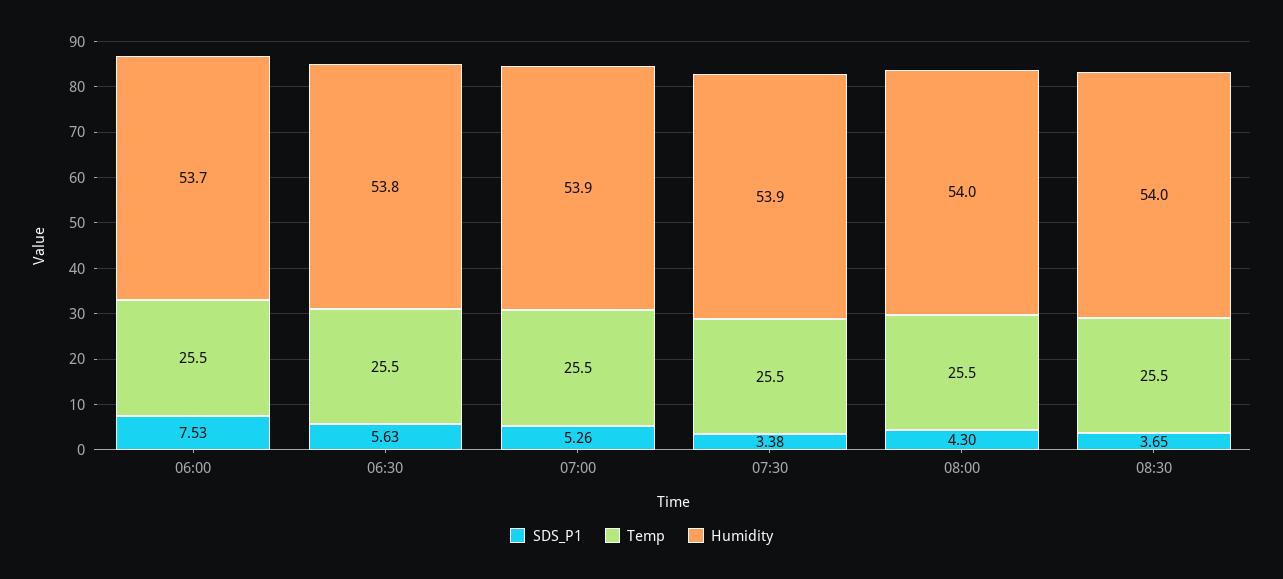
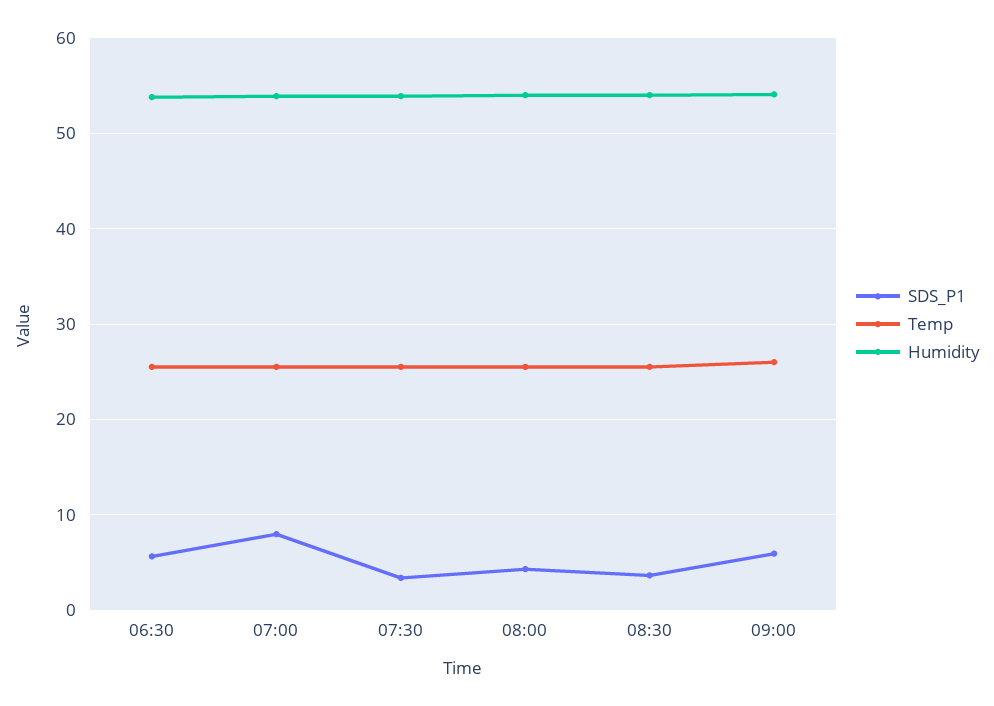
SDS_P1, 06:00: 7.53 -> none
Temp, 06:00: 25.5 -> none
Humidity, 06:00: 53.7 -> none
SDS_P1, 07:00: 5.26 -> 8
SDS_P1, 09:00: none -> 6
Temp, 09:00: none -> 26
Humidity, 09:00: none -> 54

